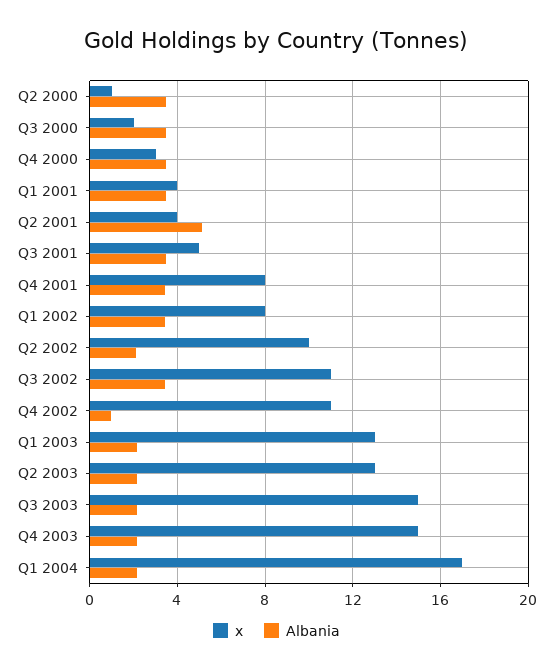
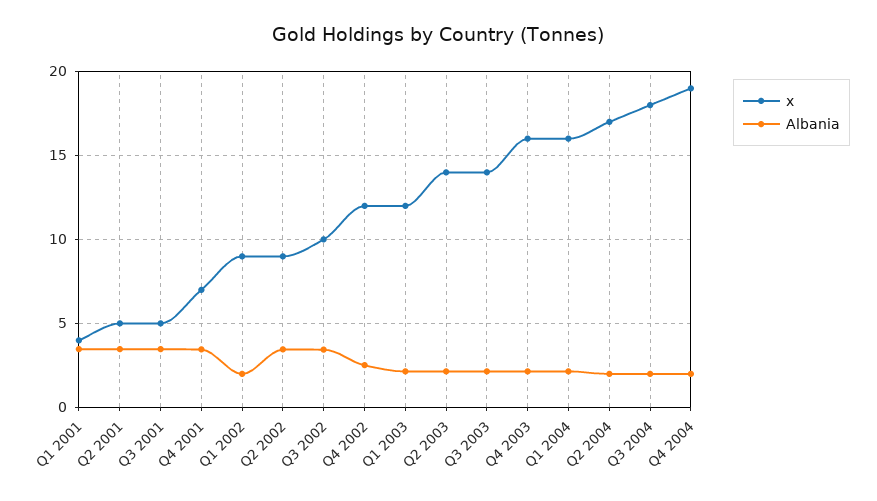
x, Q2 2000: 1 -> none
Albania, Q2 2000: 3.5 -> none
x, Q3 2000: 2 -> none
Albania, Q3 2000: 3.5 -> none
x, Q4 2000: 3 -> none
Albania, Q4 2000: 3.5 -> none
x, Q2 2001: 4 -> 5
Albania, Q2 2001: 5 -> 3.5
x, Q4 2001: 8 -> 7
x, Q1 2002: 8 -> 9
Albania, Q1 2002: 3.5 -> 2
x, Q2 2002: 10 -> 9
Albania, Q2 2002: 2 -> 3.5
x, Q3 2002: 11 -> 10
x, Q4 2002: 11 -> 12
Albania, Q4 2002: 1 -> 2.5
x, Q1 2003: 13 -> 12
x, Q2 2003: 13 -> 14
x, Q3 2003: 15 -> 14
x, Q4 2003: 15 -> 16
x, Q1 2004: 17 -> 16
x, Q2 2004: none -> 17
Albania, Q2 2004: none -> 2
x, Q3 2004: none -> 18
Albania, Q3 2004: none -> 2
x, Q4 2004: none -> 19
Albania, Q4 2004: none -> 2

